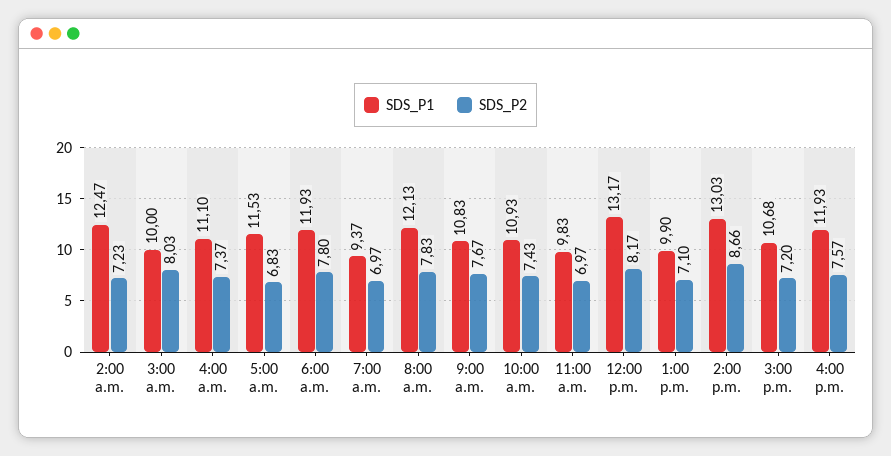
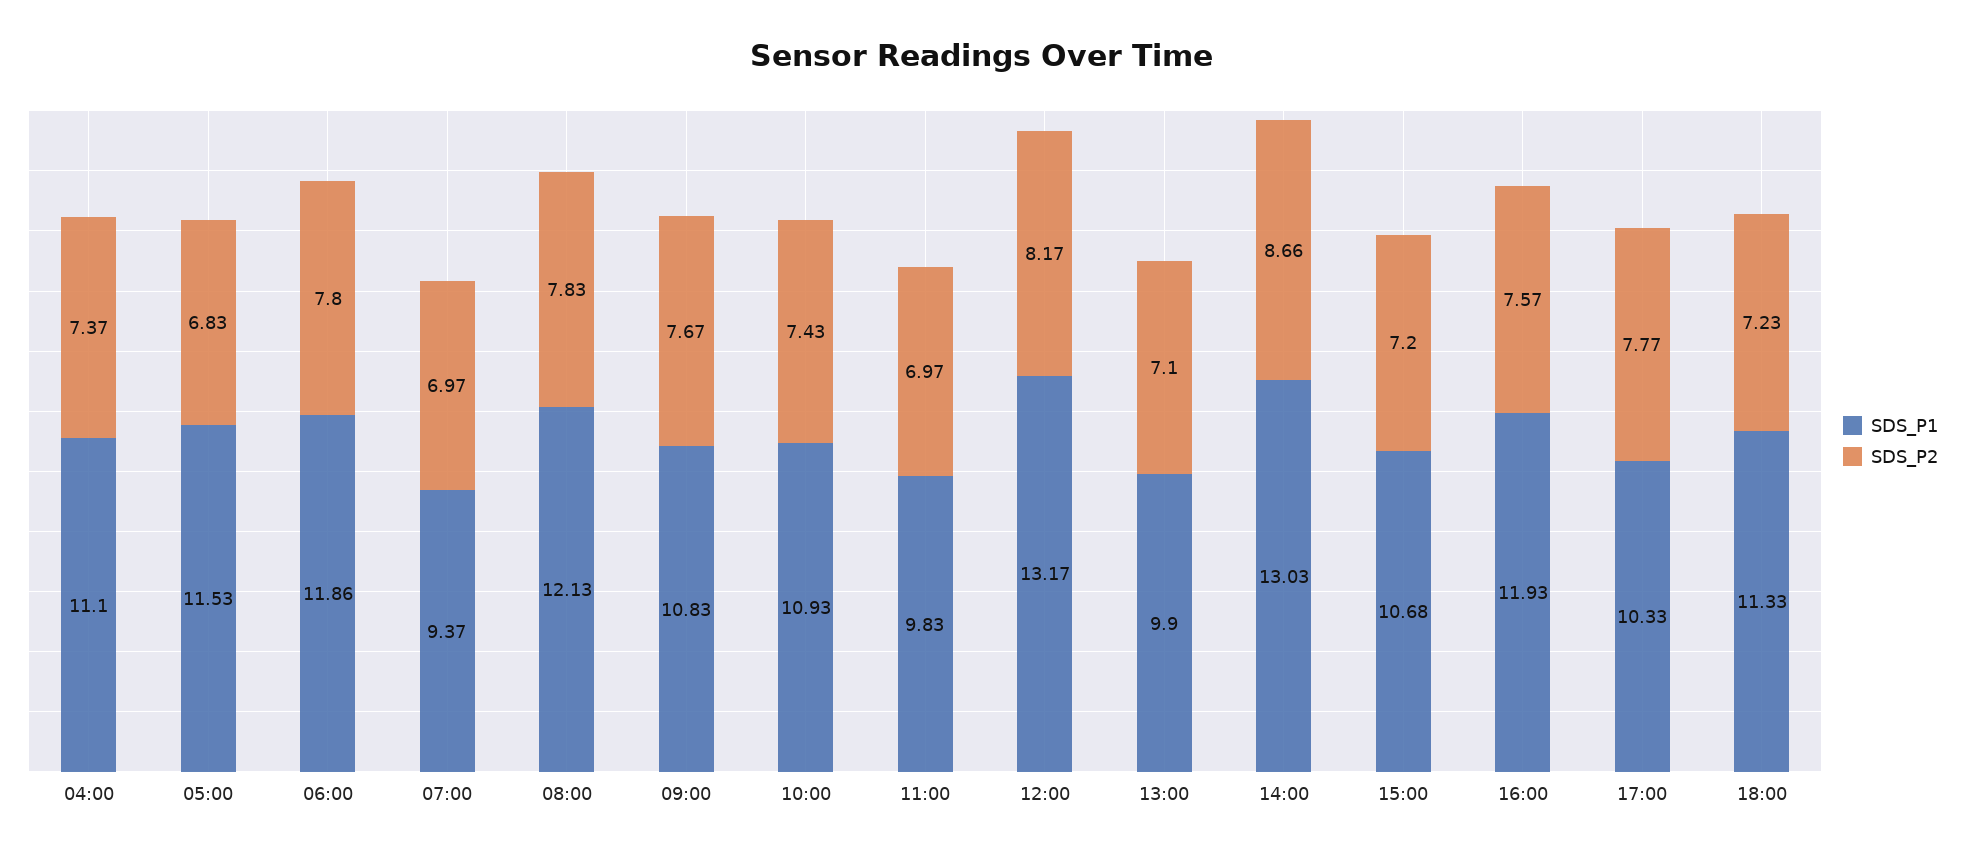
SDS_P1, 2:00 a.m.: 12.47 -> none
SDS_P2, 2:00 a.m.: 7.23 -> none
SDS_P1, 3:00 a.m.: 10 -> none
SDS_P2, 3:00 a.m.: 8.03 -> none
SDS_P1, 6:00 a.m.: 11.93 -> 11.86
SDS_P1, 17:00: none -> 10.33
SDS_P2, 17:00: none -> 7.77
SDS_P1, 18:00: none -> 11.33
SDS_P2, 18:00: none -> 7.23

